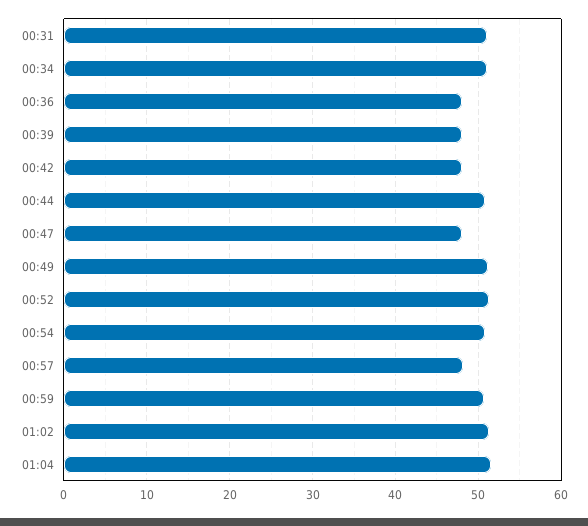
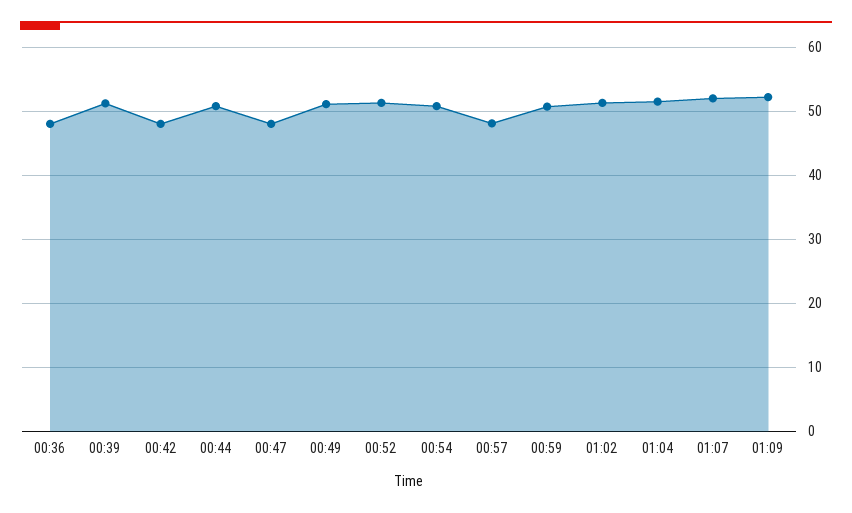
00:31: 51 -> none
00:34: 51 -> none
00:39: 48 -> 51
01:07: none -> 52
01:09: none -> 52

